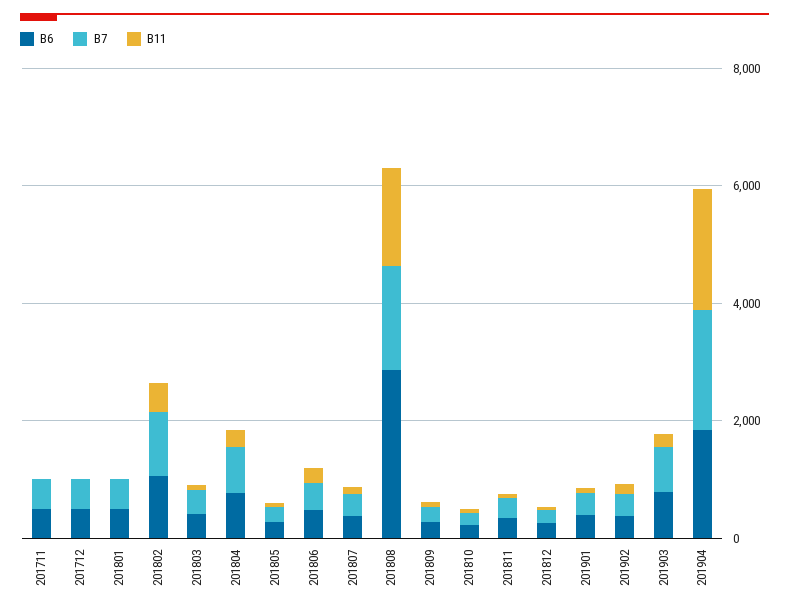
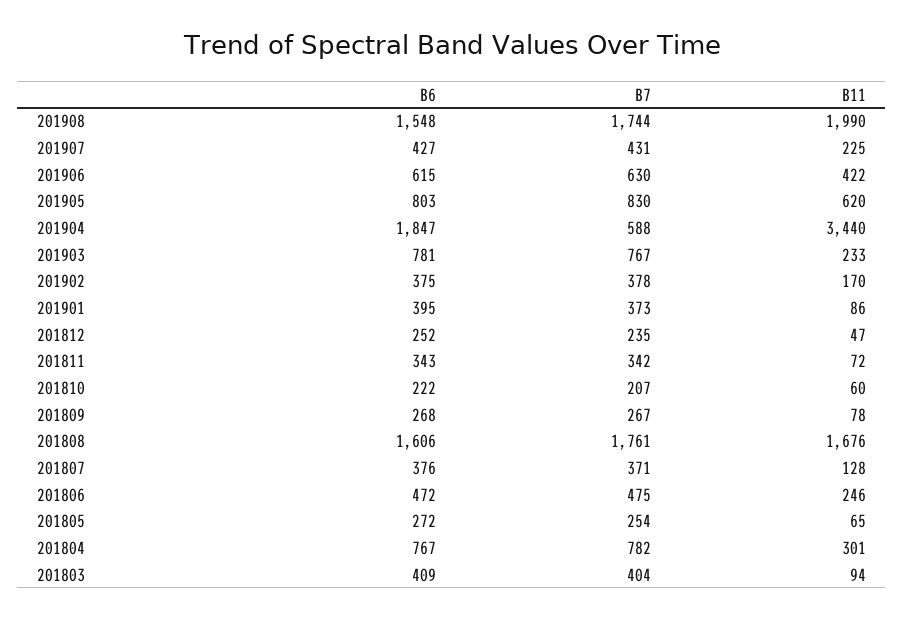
B6, 201711: 500 -> none
B7, 201711: 500 -> none
B11, 201711: 0 -> none
B6, 201712: 500 -> none
B7, 201712: 500 -> none
B11, 201712: 0 -> none
B6, 201801: 500 -> none
B7, 201801: 500 -> none
B11, 201801: 0 -> none
B6, 201802: 1000 -> none
B7, 201802: 1000 -> none
B11, 201802: 500 -> none
B6, 201808: 3000 -> 1606
B7, 201904: 2000 -> 588
B11, 201904: 2000 -> 3440
B6, 201908: none -> 1548
B7, 201908: none -> 1744
B11, 201908: none -> 1990
B6, 201907: none -> 427
B7, 201907: none -> 431
B11, 201907: none -> 225
B6, 201906: none -> 615
B7, 201906: none -> 630
B11, 201906: none -> 422
B6, 201905: none -> 803
B7, 201905: none -> 830
B11, 201905: none -> 620

